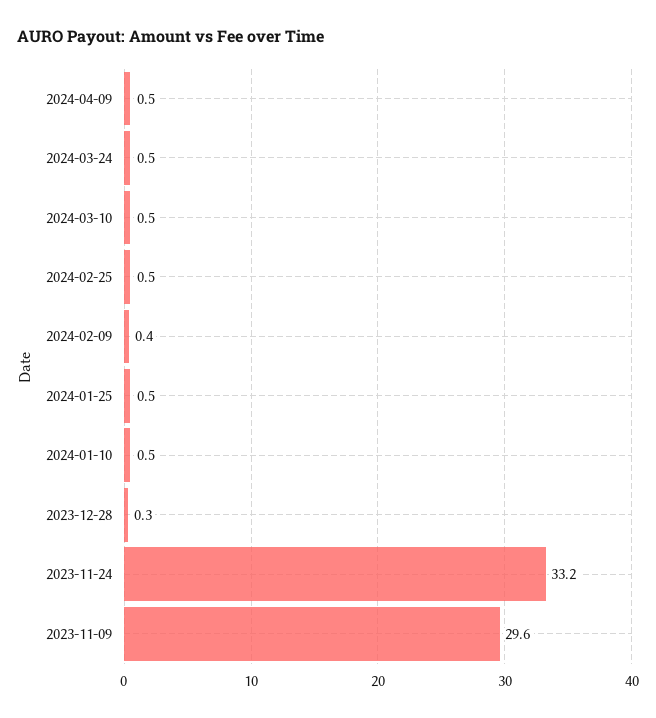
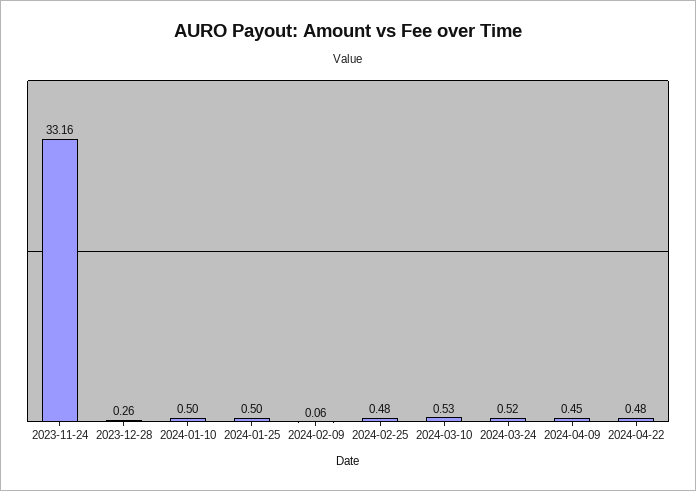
2024-02-09: 0.4 -> 0.06
2023-11-09: 29.6 -> none
2024-04-22: none -> 0.48

